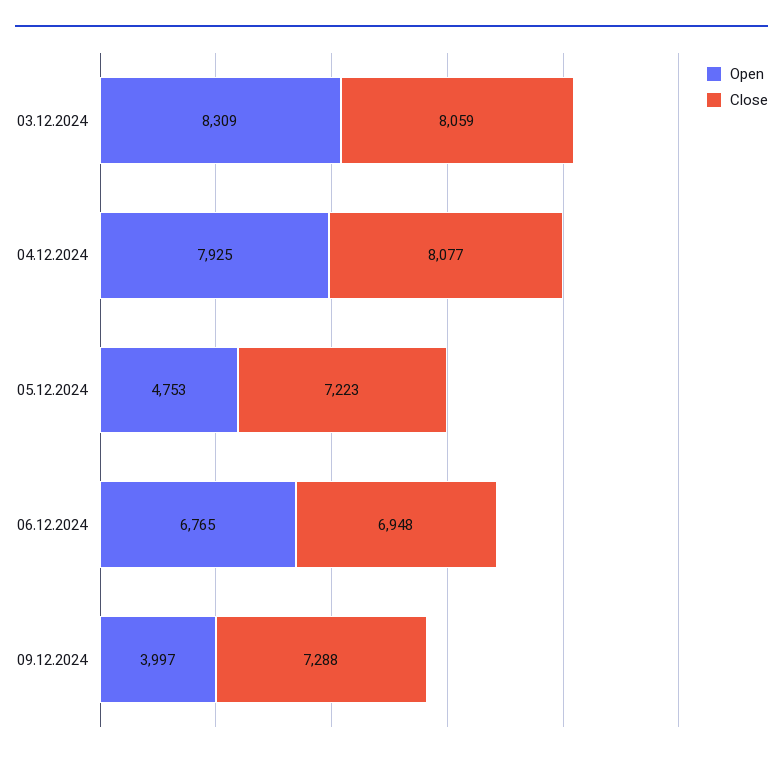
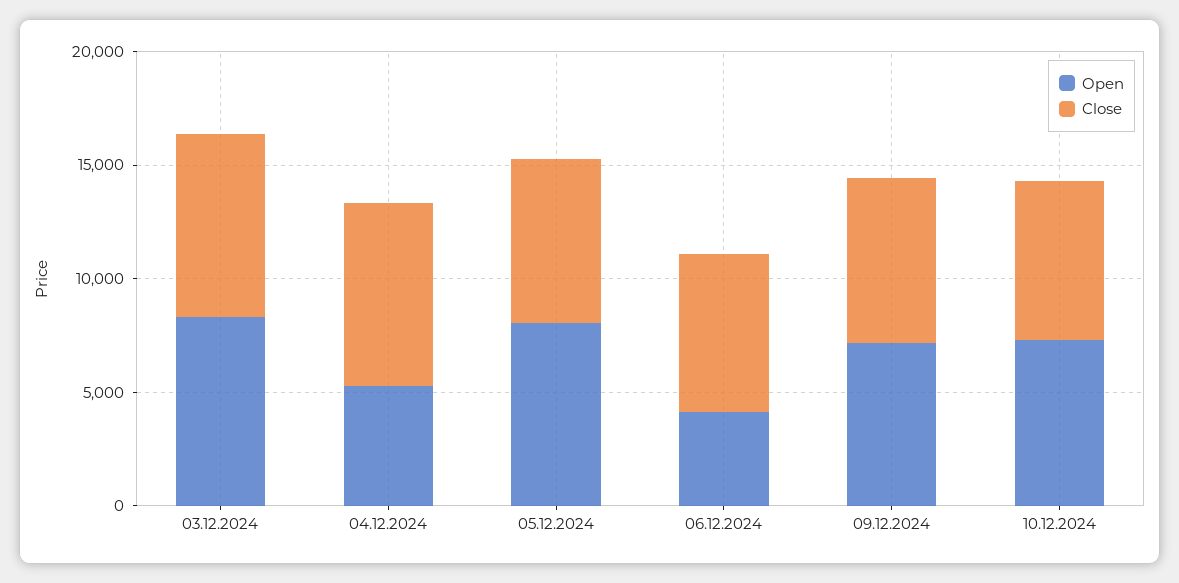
Open, 04.12.2024: 7925 -> 5000
Open, 05.12.2024: 4753 -> 8000
Open, 06.12.2024: 6765 -> 4000
Open, 09.12.2024: 3997 -> 7000
Open, 10.12.2024: none -> 7000
Close, 10.12.2024: none -> 7000

